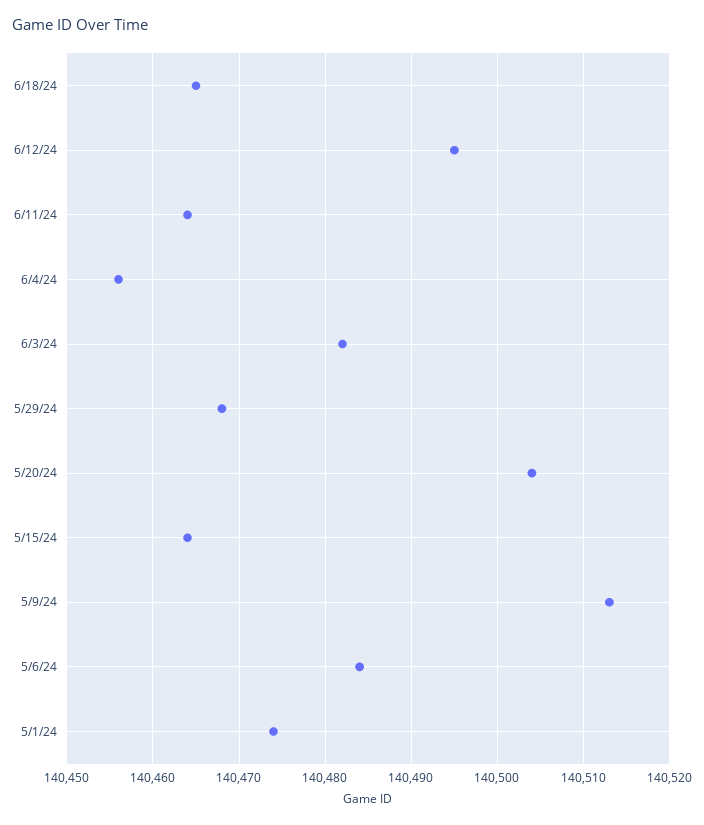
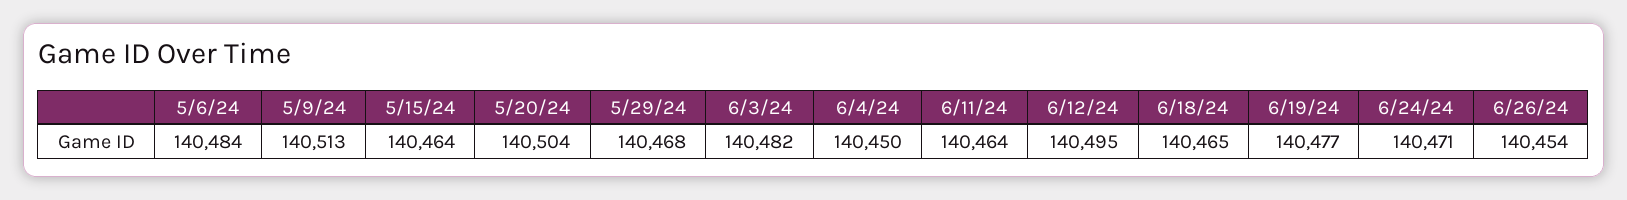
6/4/24: 140456 -> 140450
5/1/24: 140474 -> none
6/19/24: none -> 140477
6/24/24: none -> 140471
6/26/24: none -> 140454

